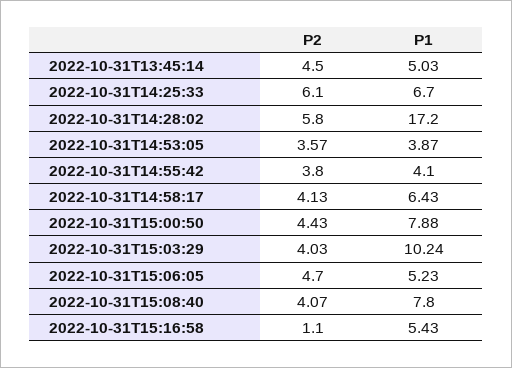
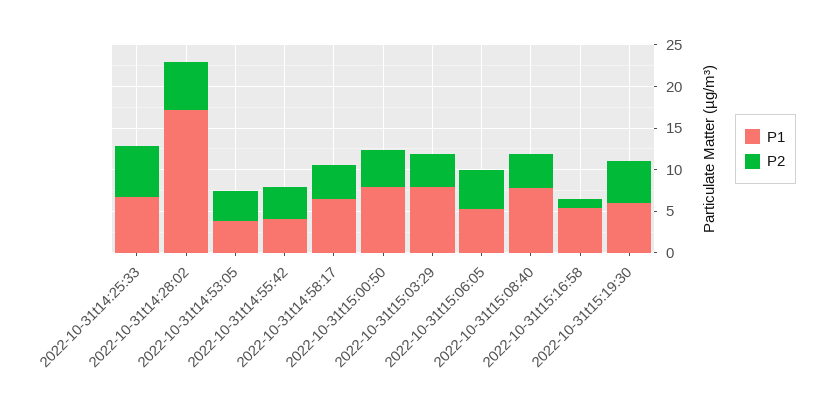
P2, 2022-10-31T13:45:14: 4.5 -> none
P1, 2022-10-31T13:45:14: 5.03 -> none
P1, 2022-10-31T15:03:29: 10.24 -> 8
P1, 2022-10-31t15:19:30: none -> 6
P2, 2022-10-31t15:19:30: none -> 5

